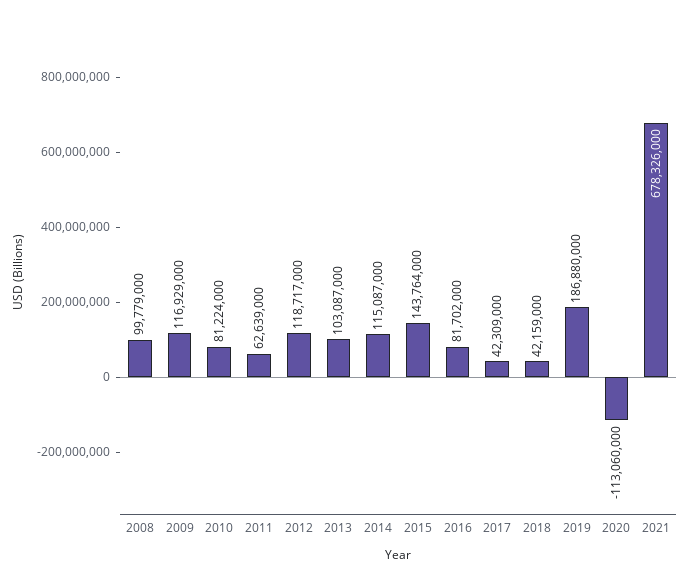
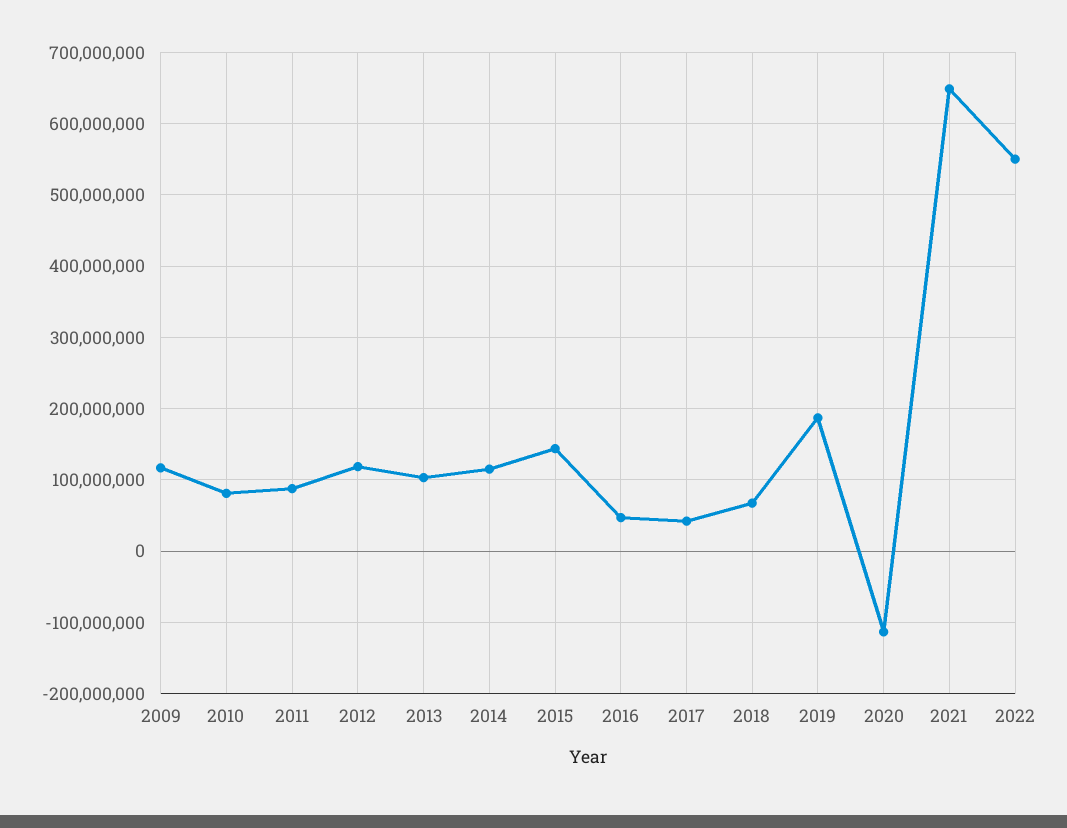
2008: 99779000 -> none
2011: 62639000 -> 90000000
2016: 81702000 -> 50000000
2018: 42159000 -> 70000000
2021: 678326000 -> 650000000
2022: none -> 550000000

